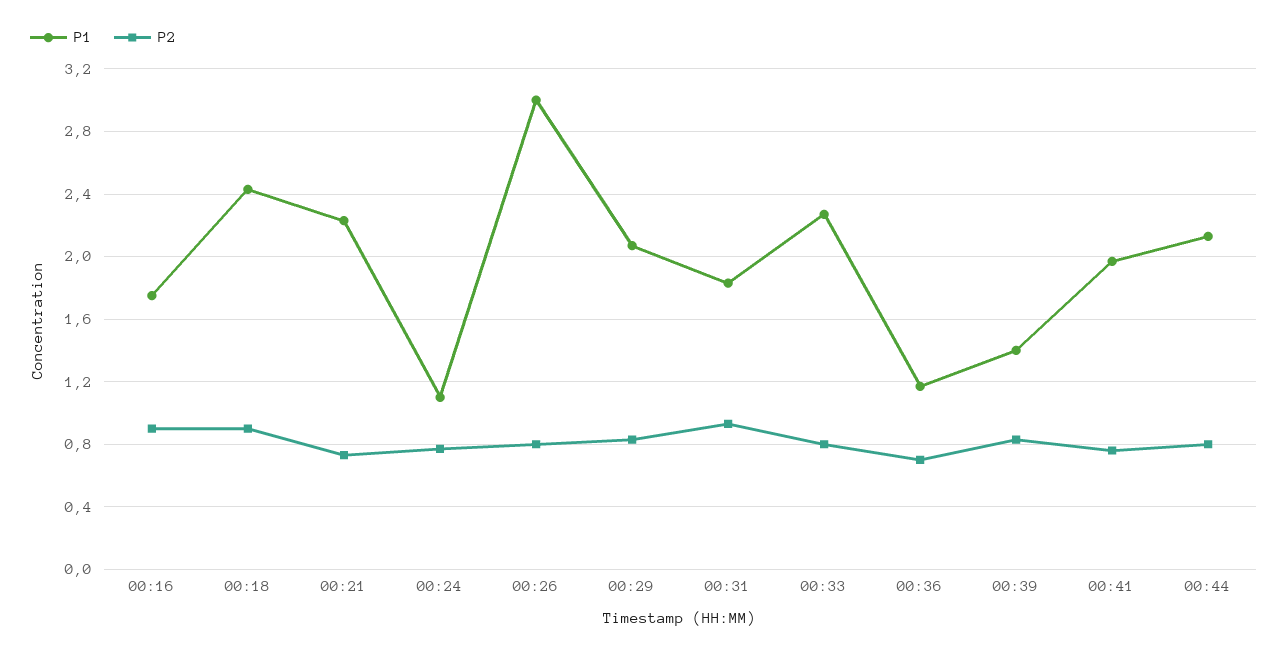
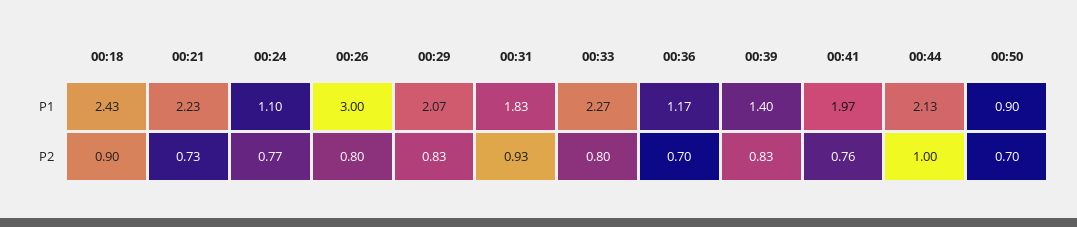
P1, 00:16: 1.75 -> none
P2, 00:16: 0.9 -> none
P2, 00:44: 0.8 -> 1
P1, 00:50: none -> 0.9
P2, 00:50: none -> 0.7

